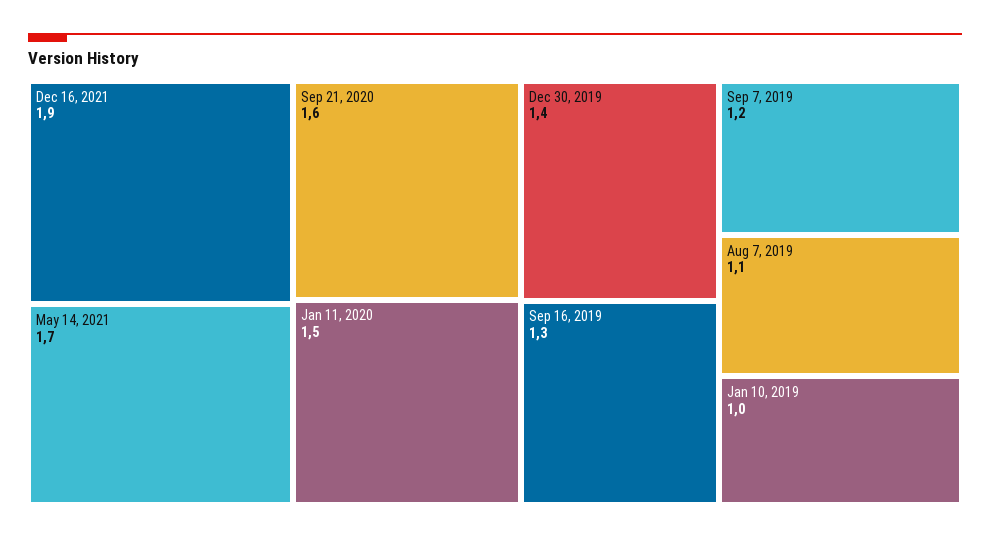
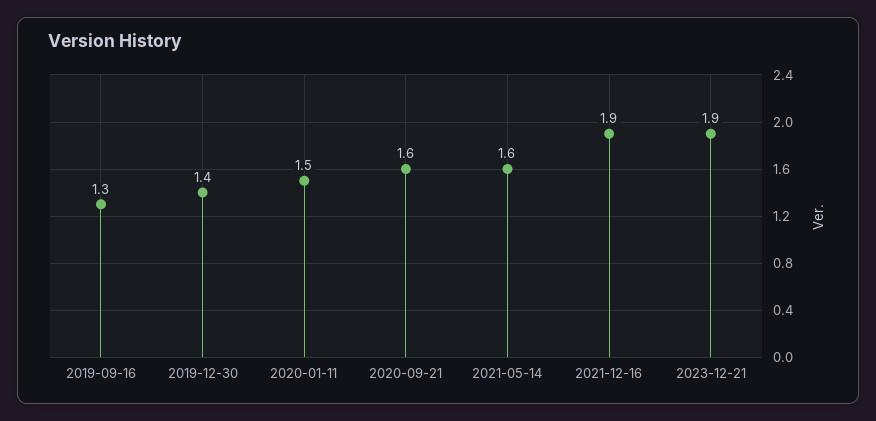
May 14, 2021: 1.7 -> 1.6
Sep 7, 2019: 1.2 -> none
Aug 7, 2019: 1.1 -> none
Jan 10, 2019: 1 -> none
2023-12-21: none -> 1.9

